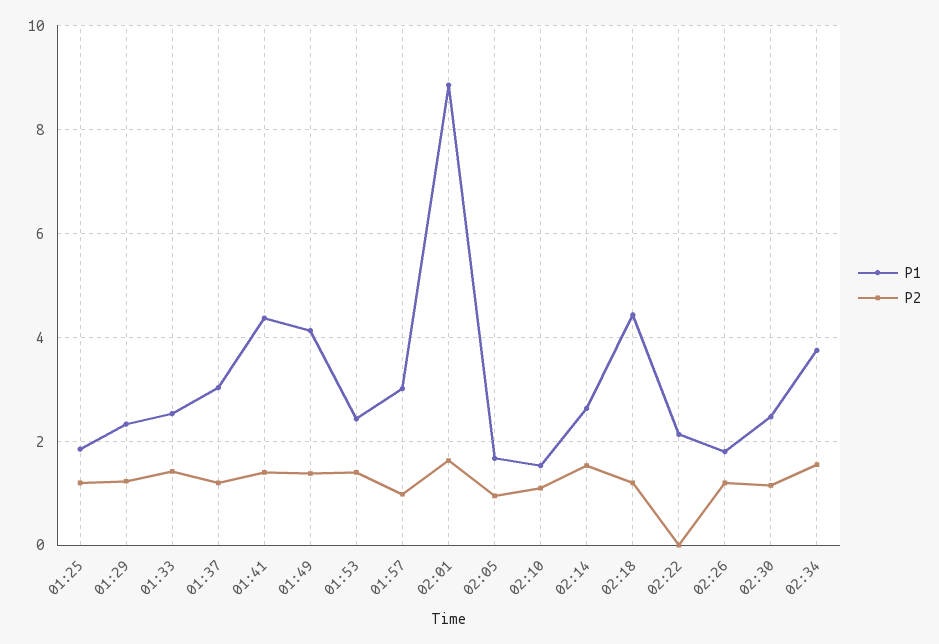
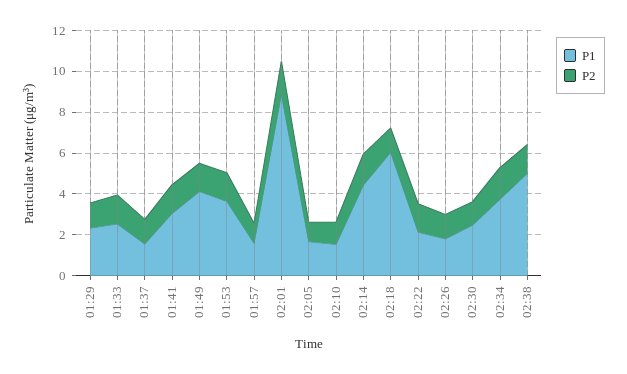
P1, 01:25: 1.8 -> none
P2, 01:25: 1.2 -> none
P1, 01:37: 3 -> 1.5
P1, 01:41: 4.4 -> 3
P1, 01:53: 2.4 -> 3.5
P1, 01:57: 3 -> 1.5
P1, 02:14: 2.6 -> 4.5
P1, 02:18: 4.4 -> 6
P2, 02:22: 0 -> 1.5
P1, 02:38: none -> 5
P2, 02:38: none -> 1.5

